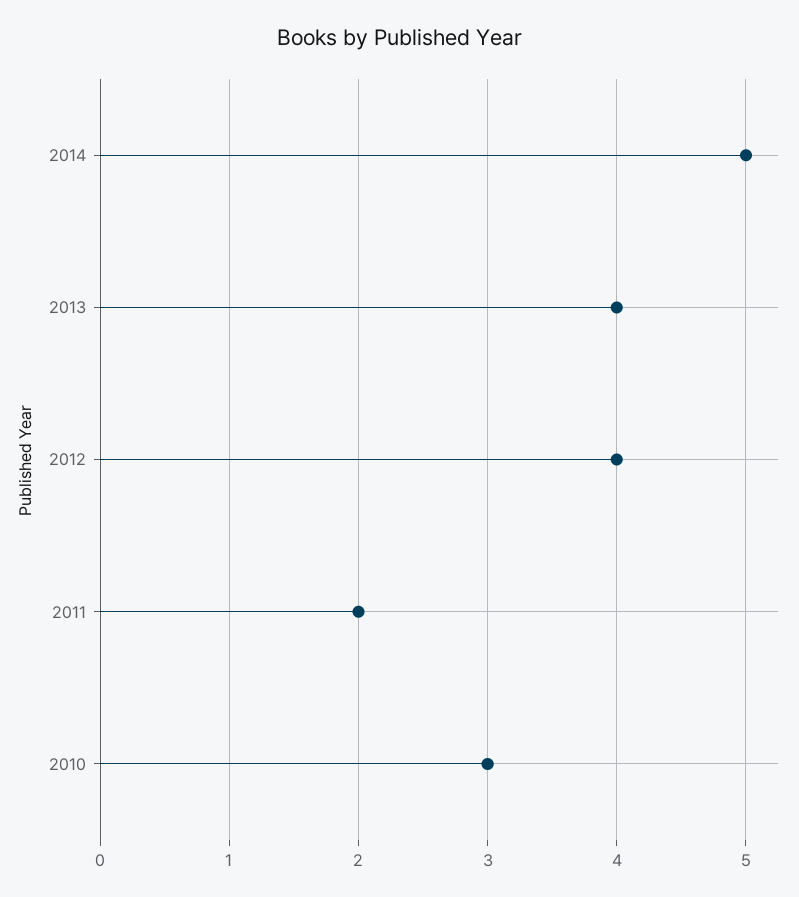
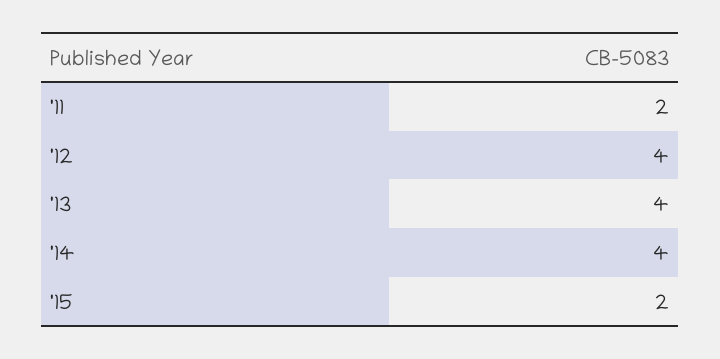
2014: 5 -> 4
2010: 3 -> none
'15: none -> 2

